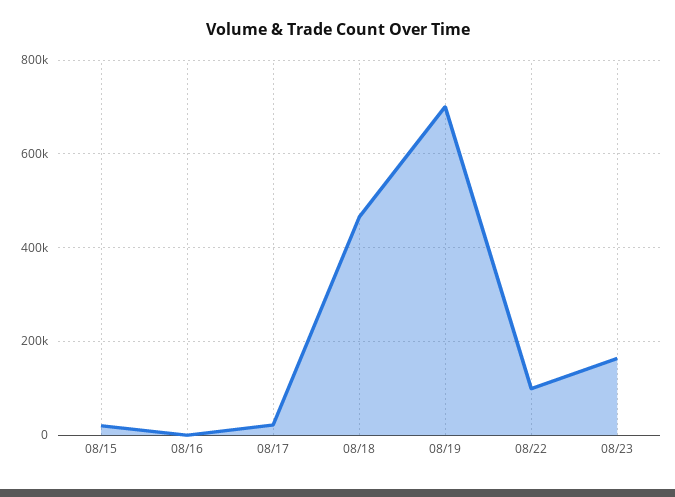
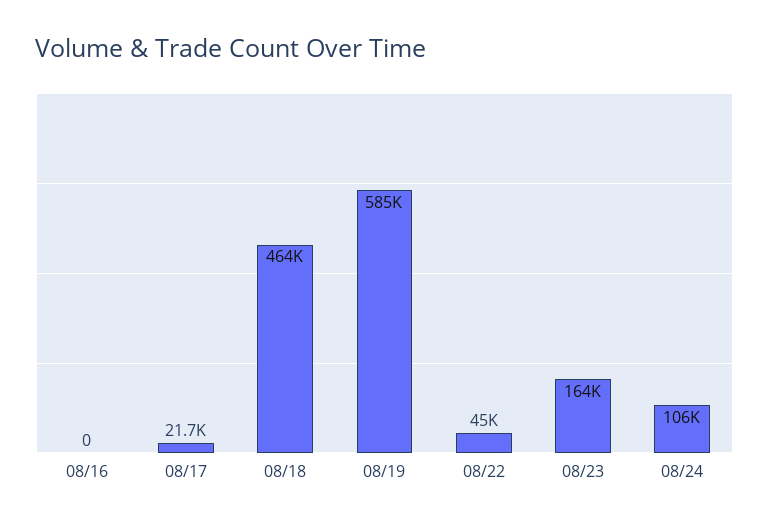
08/15: 20000 -> none
08/19: 700000 -> 585000
08/22: 100000 -> 45000
08/24: none -> 106000

